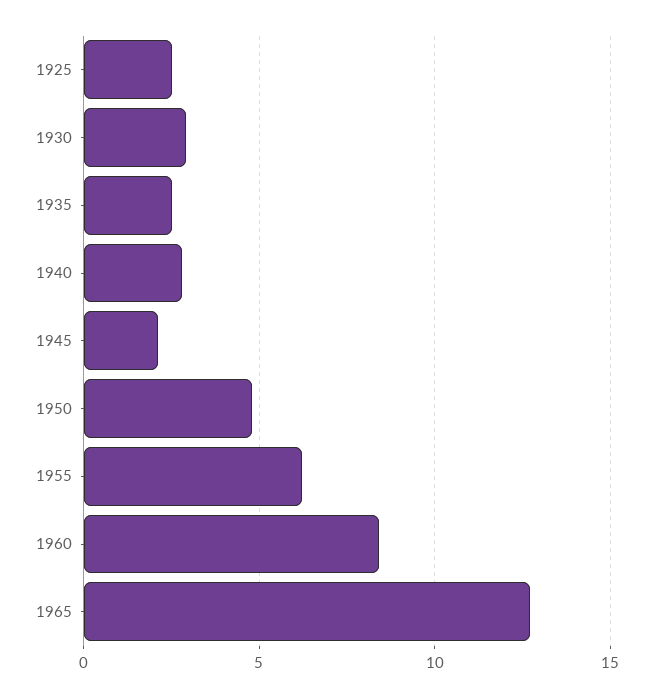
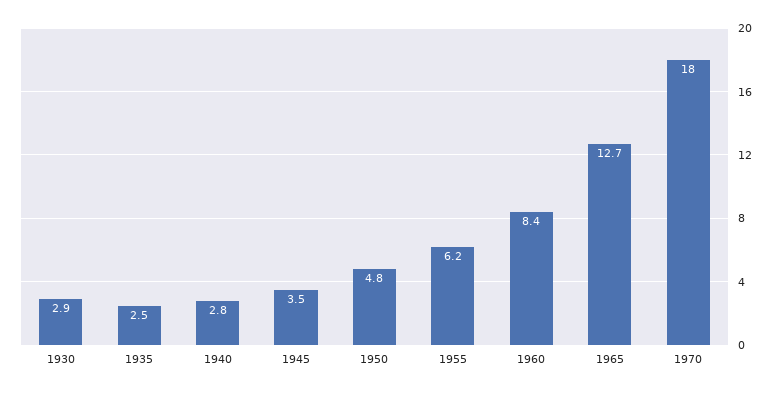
1925: 2.5 -> none
1945: 2 -> 3.5
1970: none -> 18

